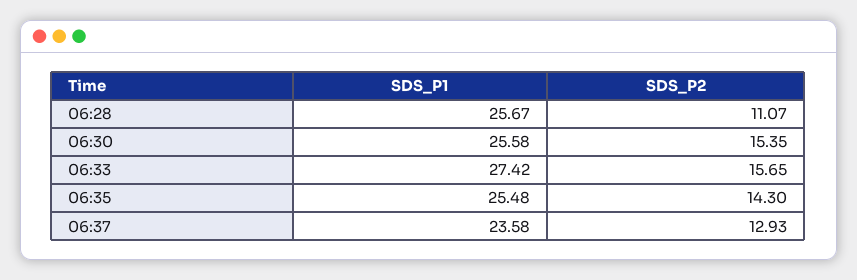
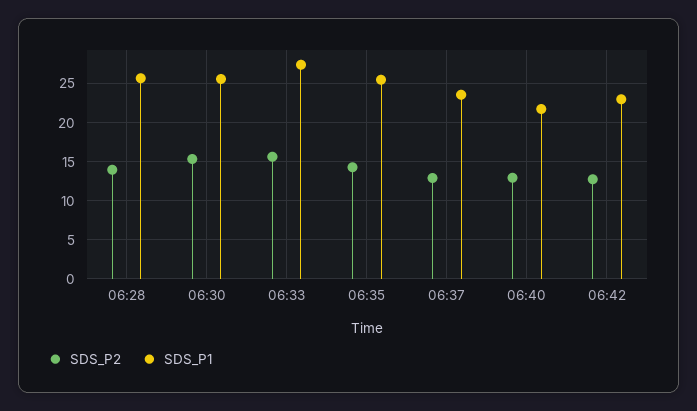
SDS_P2, 06:28: 11.07 -> 14
SDS_P2, 06:40: none -> 13
SDS_P1, 06:40: none -> 22
SDS_P2, 06:42: none -> 13
SDS_P1, 06:42: none -> 23

